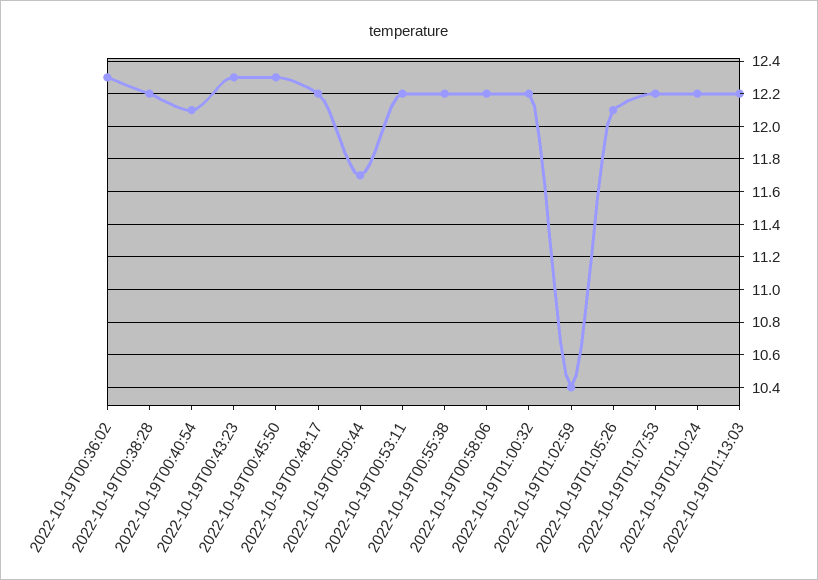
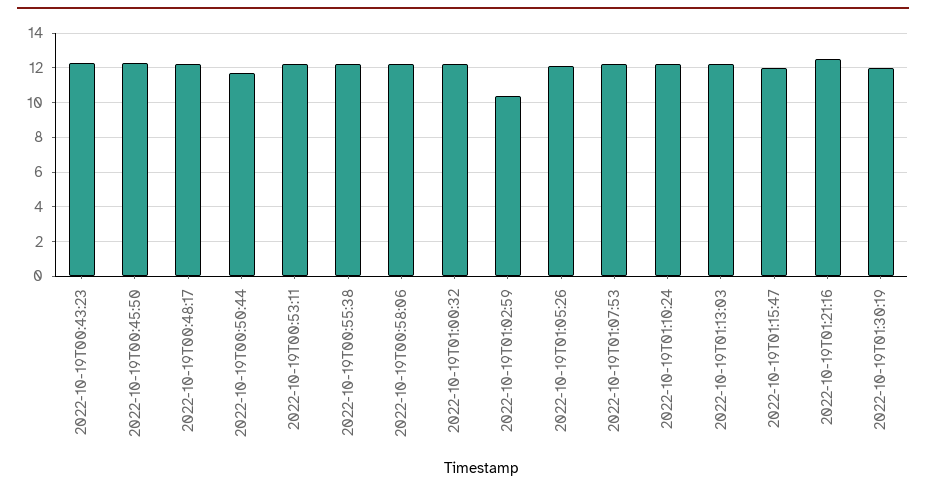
2022-10-19T00:36:02: 12.3 -> none
2022-10-19T00:38:28: 12.2 -> none
2022-10-19T00:40:54: 12.1 -> none
2022-10-19T01:15:47: none -> 12
2022-10-19T01:21:16: none -> 12.5
2022-10-19T01:30:19: none -> 12

